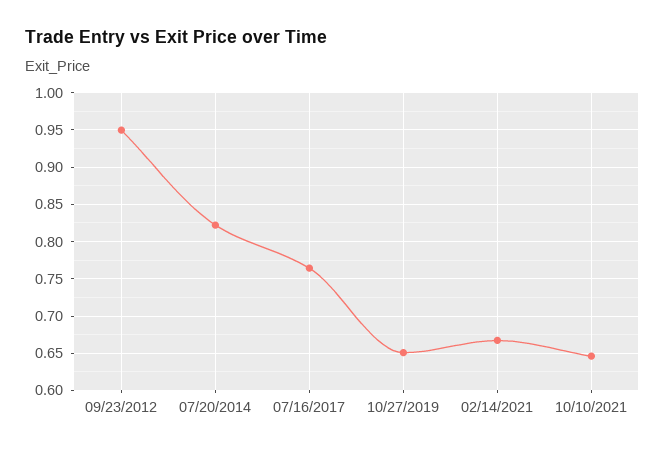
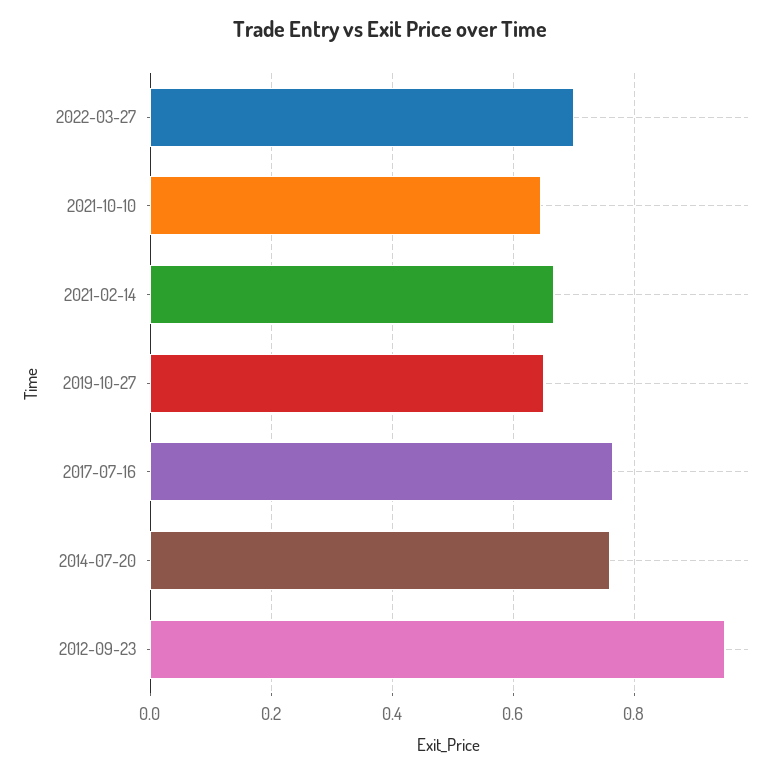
07/20/2014: 0.82 -> 0.76
2022-03-27: none -> 0.7

